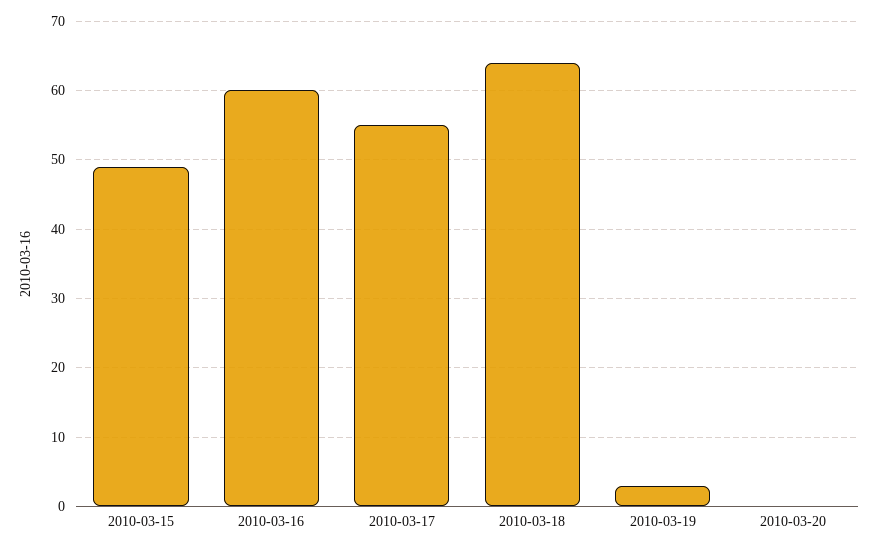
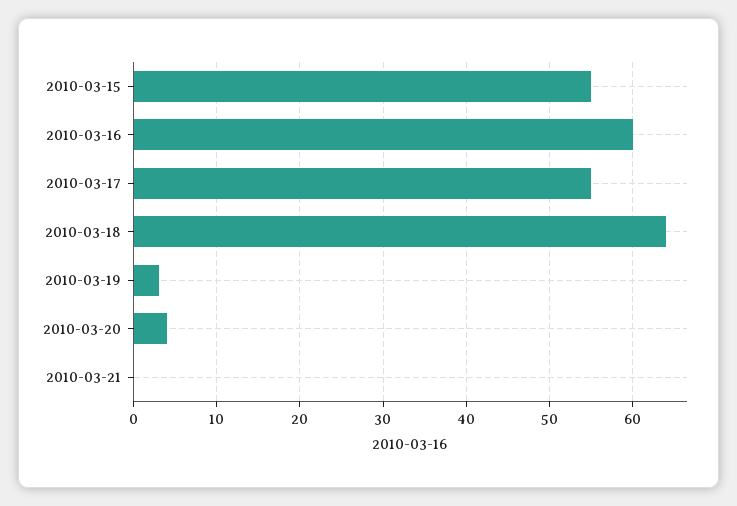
2010-03-15: 49 -> 55
2010-03-20: 0 -> 4
2010-03-21: none -> 0

